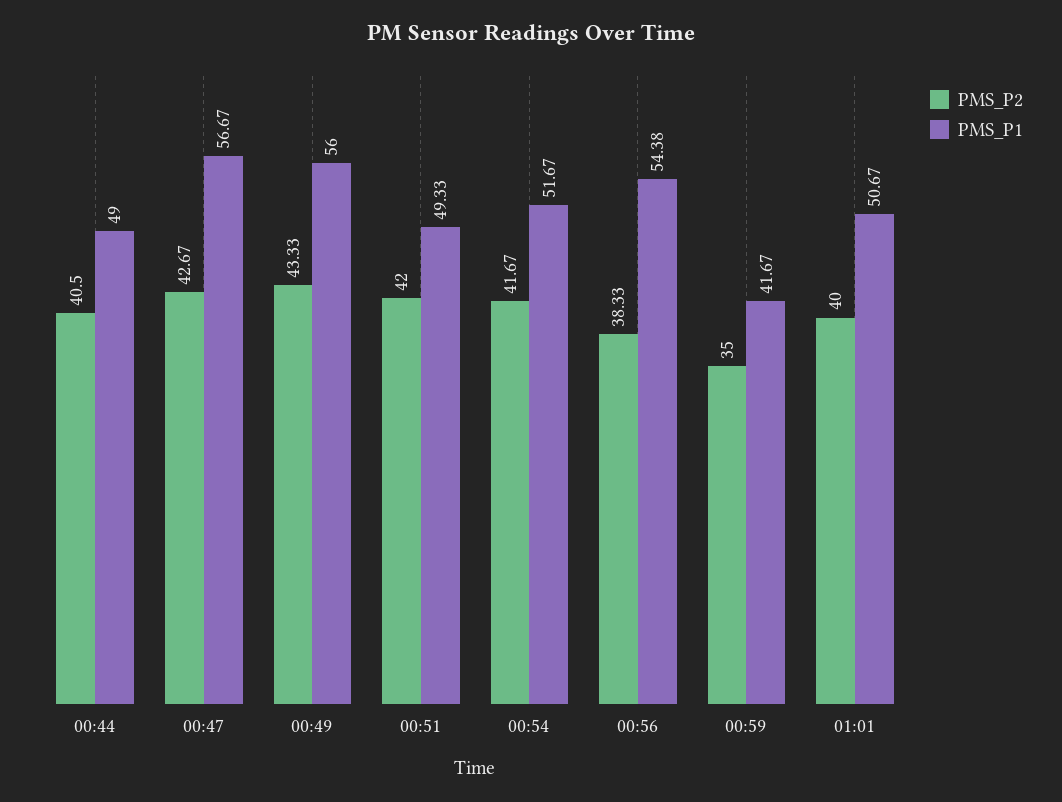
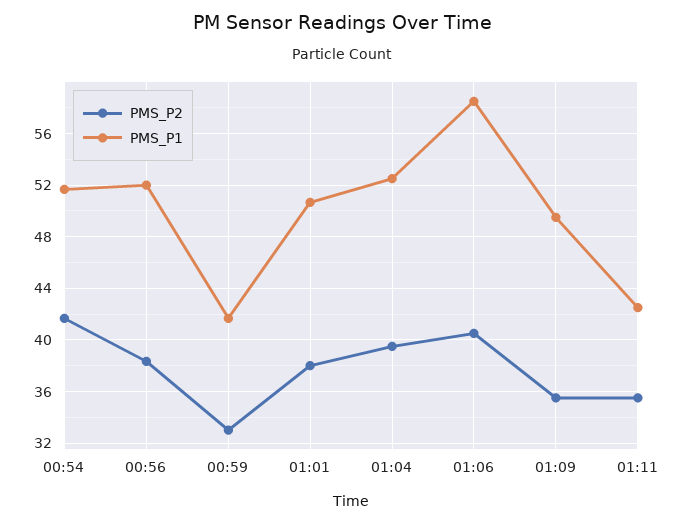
PMS_P2, 00:44: 40.5 -> none
PMS_P1, 00:44: 49 -> none
PMS_P2, 00:47: 42.67 -> none
PMS_P1, 00:47: 56.67 -> none
PMS_P2, 00:49: 43.33 -> none
PMS_P1, 00:49: 56 -> none
PMS_P2, 00:51: 42 -> none
PMS_P1, 00:51: 49.33 -> none
PMS_P1, 00:56: 54.38 -> 52
PMS_P2, 00:59: 35 -> 33
PMS_P2, 01:01: 40 -> 38
PMS_P2, 01:04: none -> 39.5
PMS_P1, 01:04: none -> 52.5
PMS_P2, 01:06: none -> 40.5
PMS_P1, 01:06: none -> 58.5
PMS_P2, 01:09: none -> 35.5
PMS_P1, 01:09: none -> 49.5
PMS_P2, 01:11: none -> 35.5
PMS_P1, 01:11: none -> 42.5

